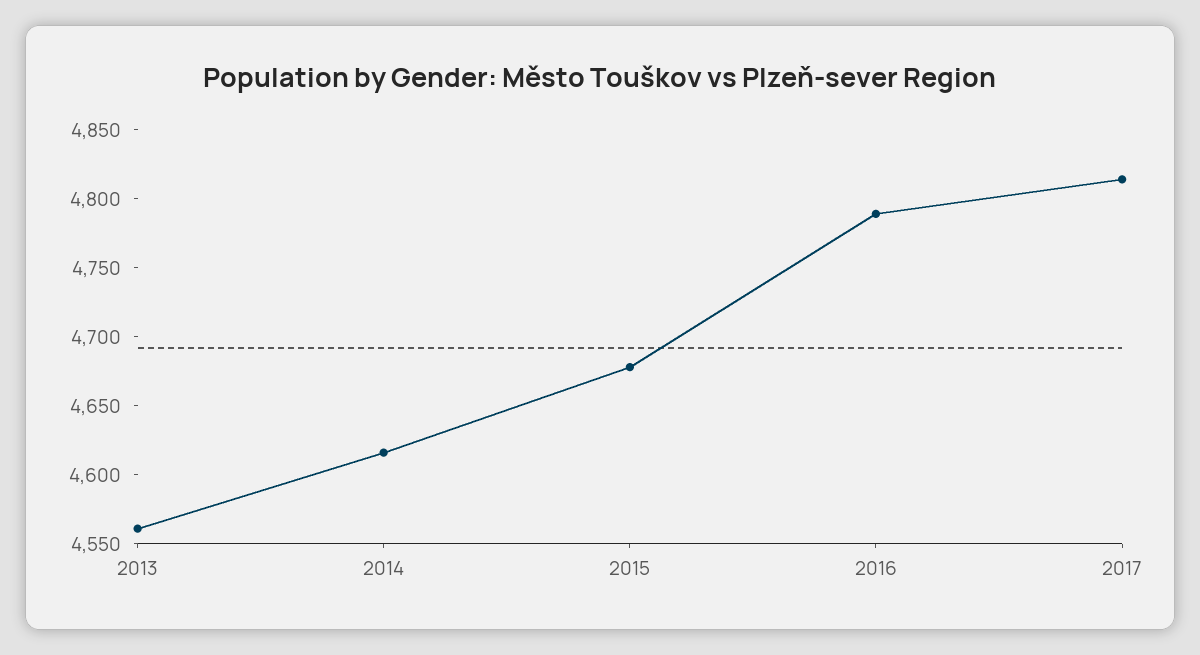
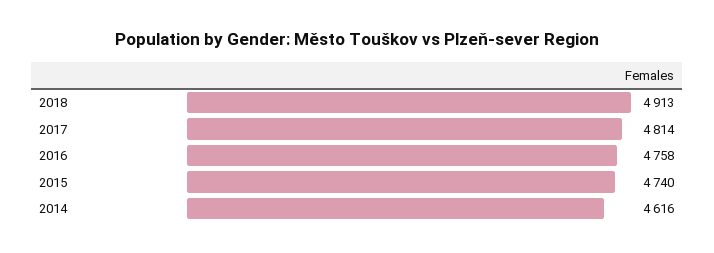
2013: 4560 -> none
2015: 4680 -> 4740
2016: 4790 -> 4758
2018: none -> 4913

